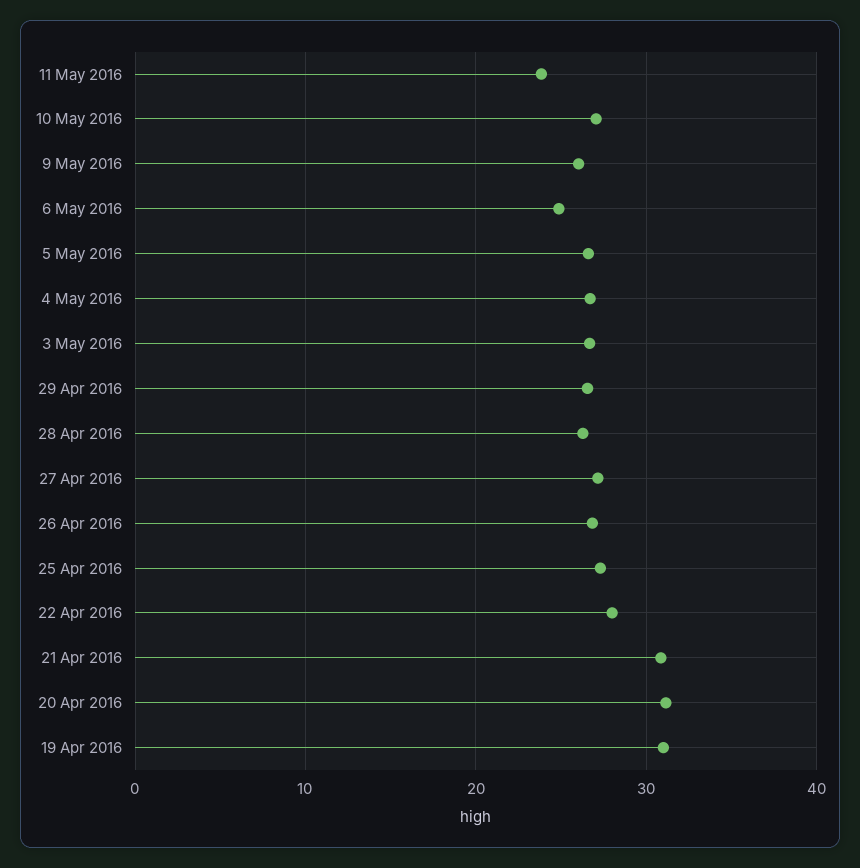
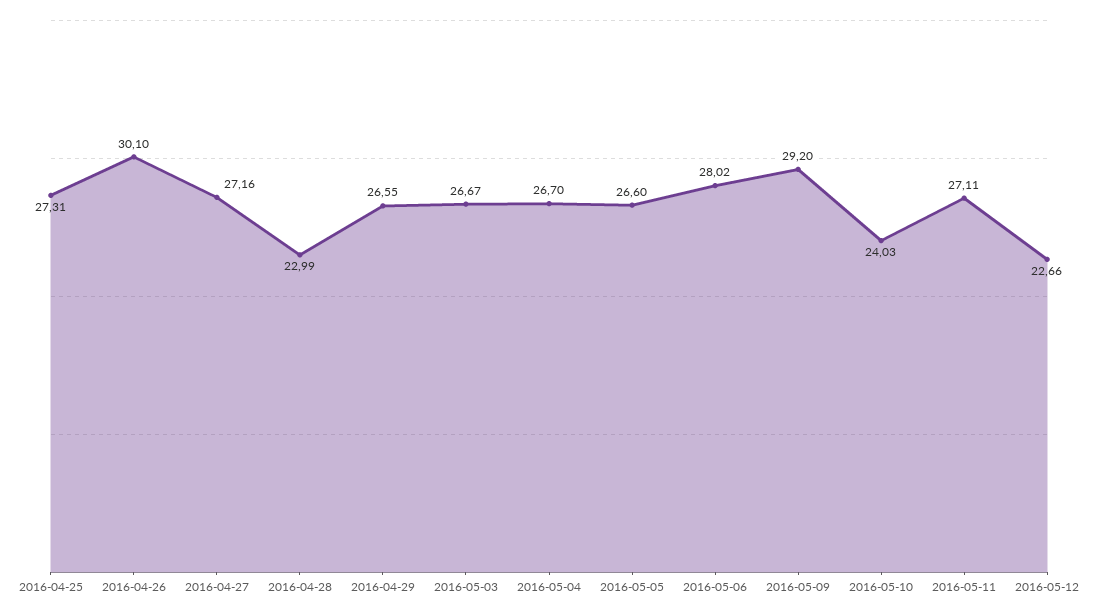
11 May 2016: 24 -> 27.11
10 May 2016: 27 -> 24.03
9 May 2016: 26 -> 29.2
6 May 2016: 25 -> 28.02
28 Apr 2016: 26 -> 22.99
26 Apr 2016: 27 -> 30.1
22 Apr 2016: 28 -> none
21 Apr 2016: 31 -> none
20 Apr 2016: 31 -> none
19 Apr 2016: 31 -> none
2016-05-12: none -> 22.66

